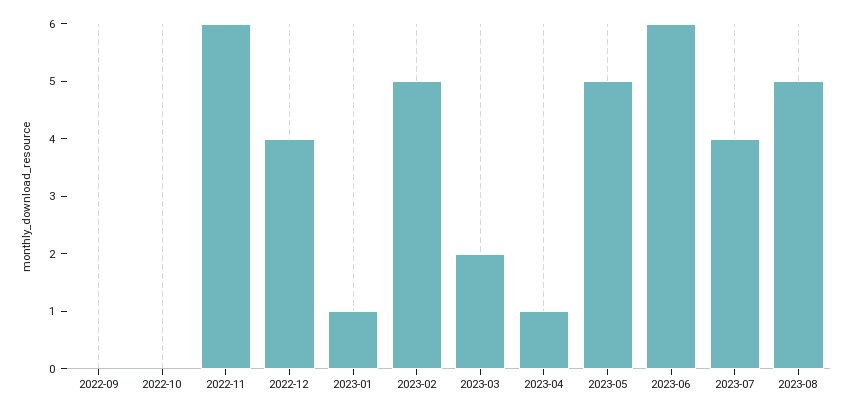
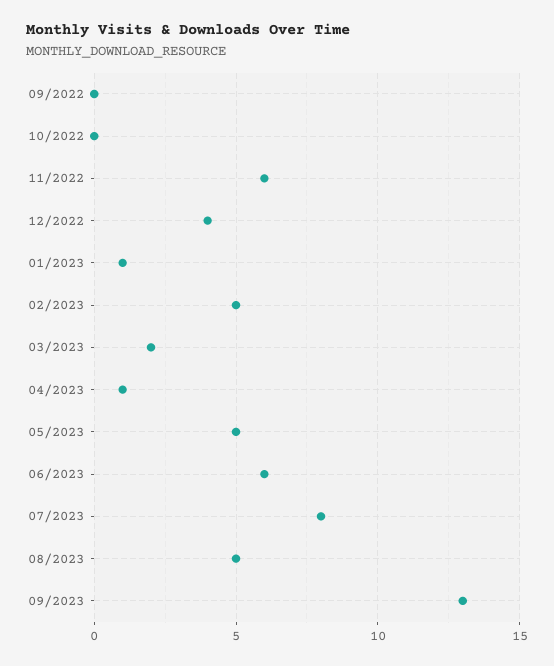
2023-07: 4 -> 8
09/2023: none -> 13

